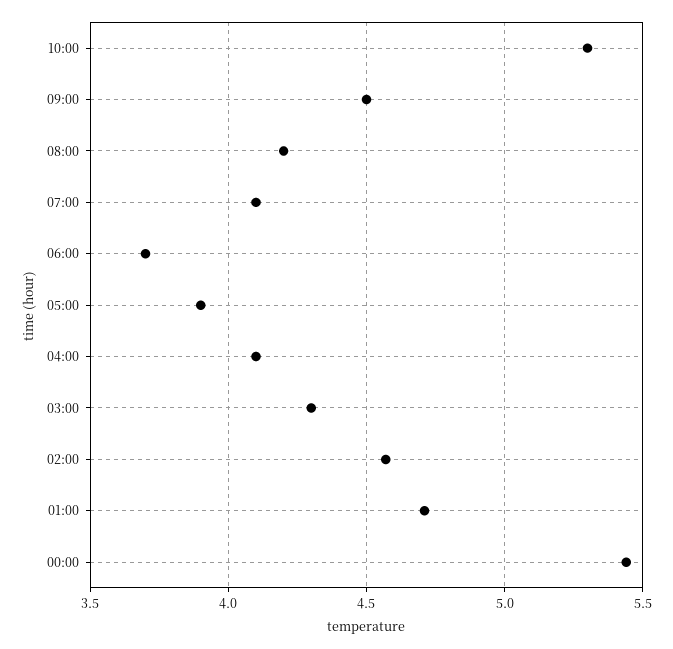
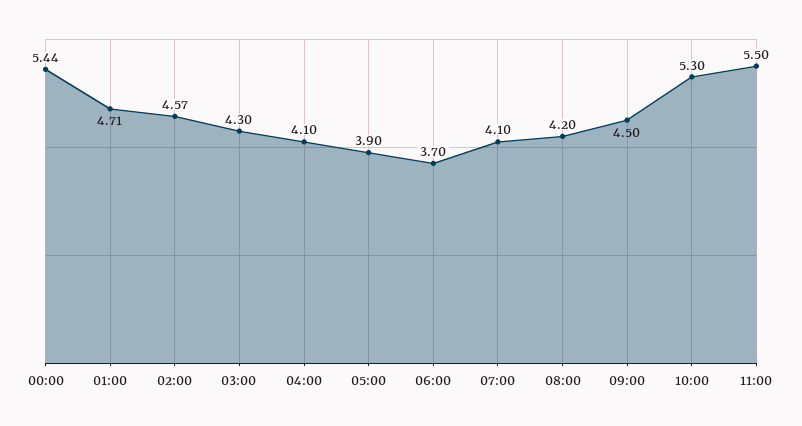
11:00: none -> 5.5

